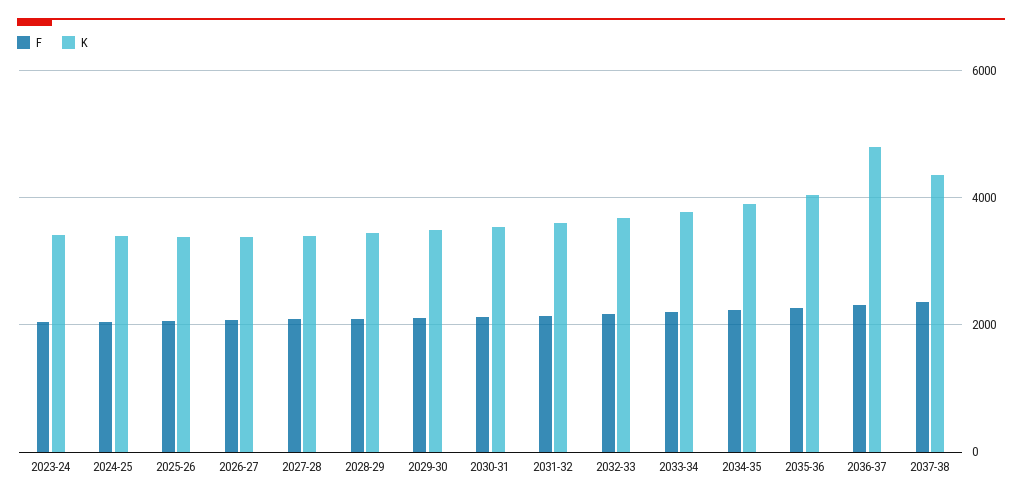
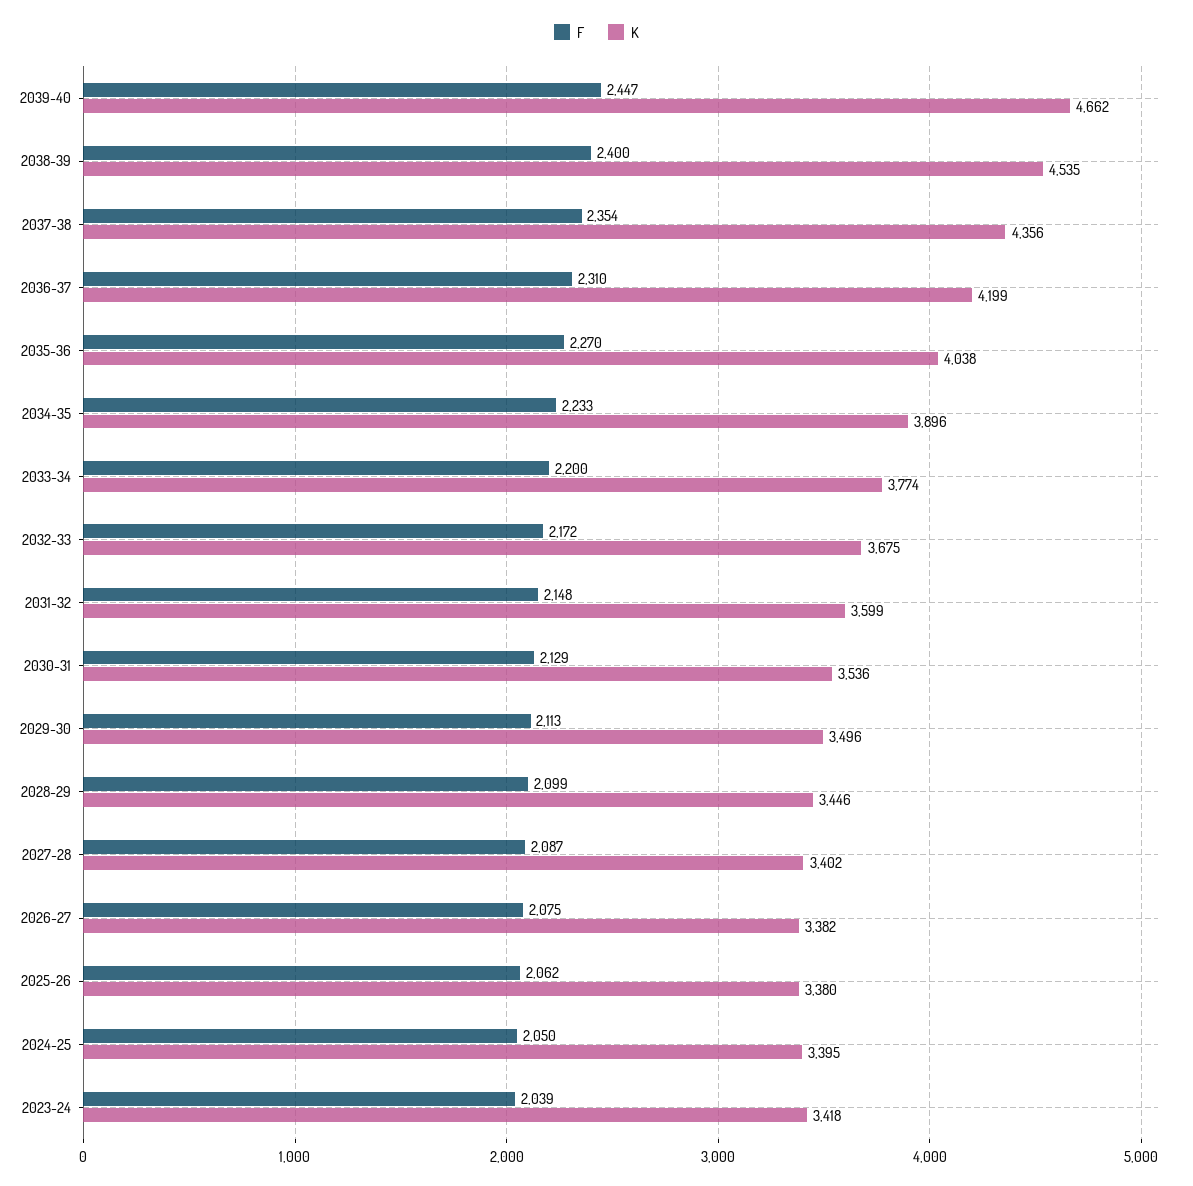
K, 2036-37: 4800 -> 4199
F, 2039-40: none -> 2447
K, 2039-40: none -> 4662
F, 2038-39: none -> 2400
K, 2038-39: none -> 4535

